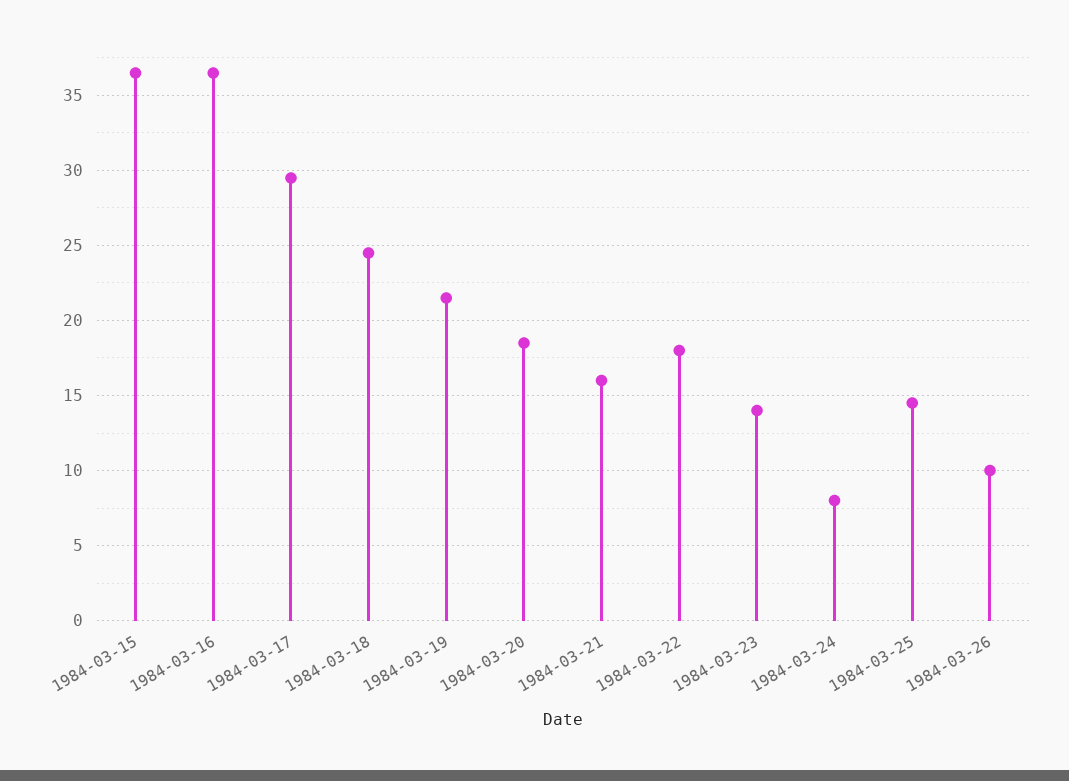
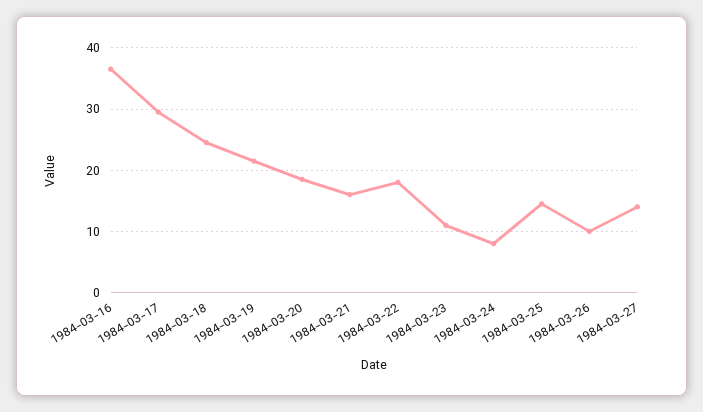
1984-03-15: 36.5 -> none
1984-03-23: 14 -> 11
1984-03-27: none -> 14

